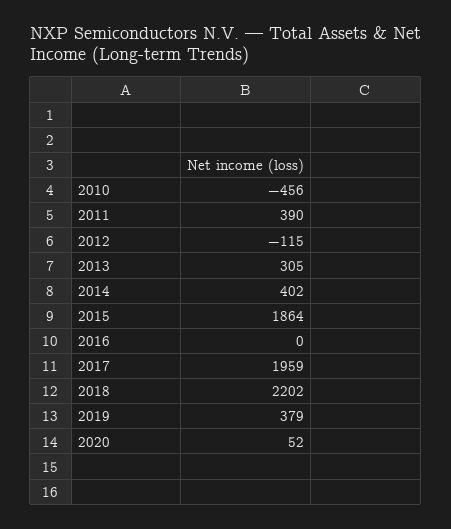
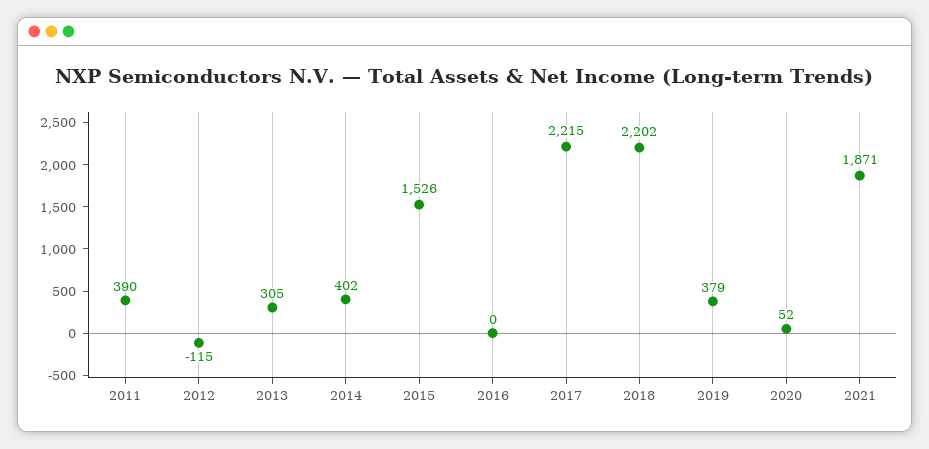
2010: -456 -> none
2015: 1864 -> 1526
2017: 1959 -> 2215
2021: none -> 1871

